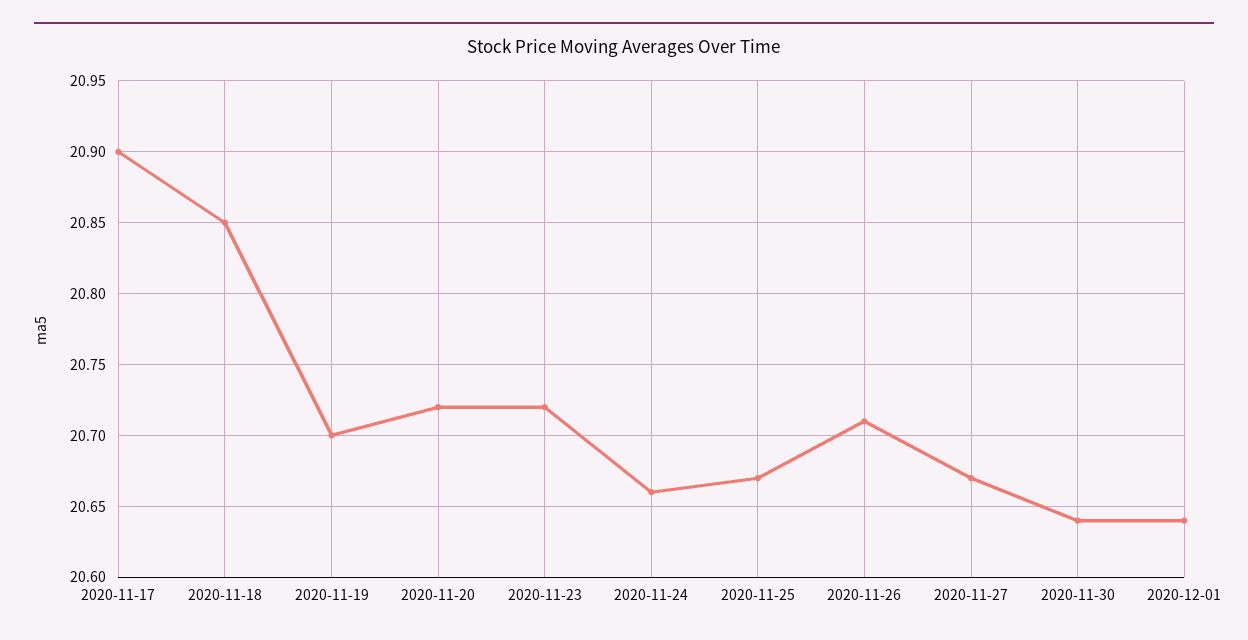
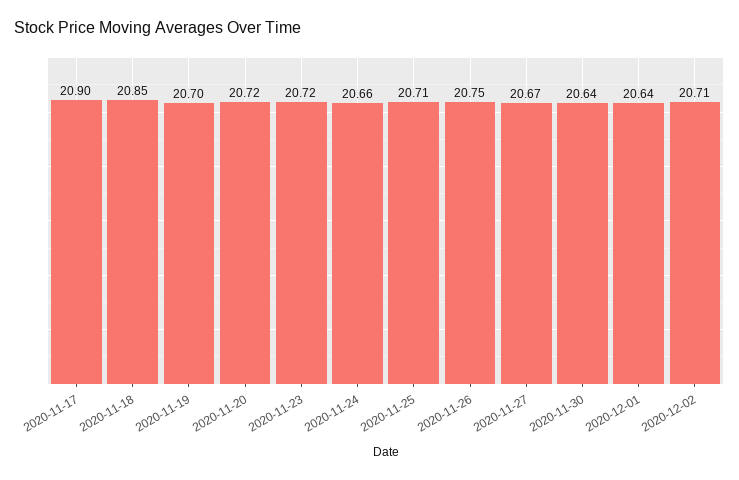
2020-11-25: 20.67 -> 20.71
2020-11-26: 20.71 -> 20.75
2020-12-02: none -> 20.71

